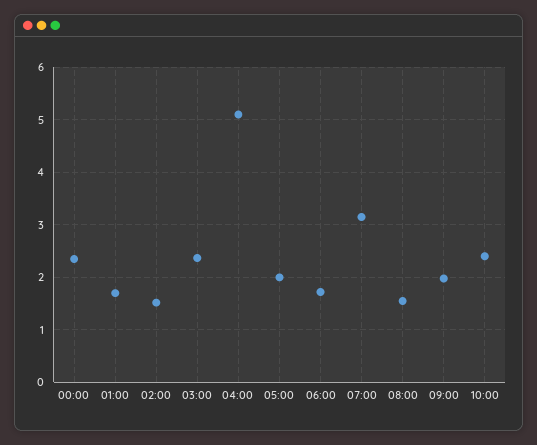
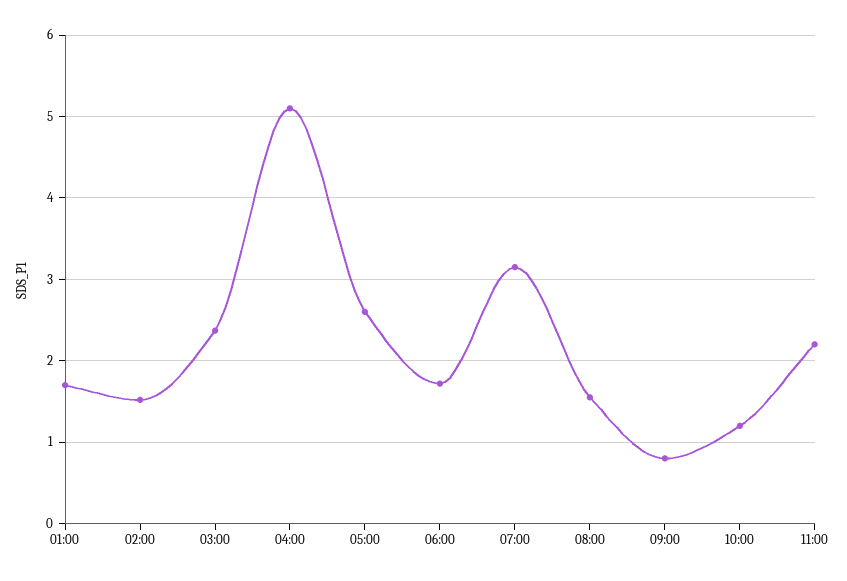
00:00: 2.4 -> none
05:00: 2 -> 2.6
09:00: 2 -> 0.8
10:00: 2.4 -> 1.2
11:00: none -> 2.2

